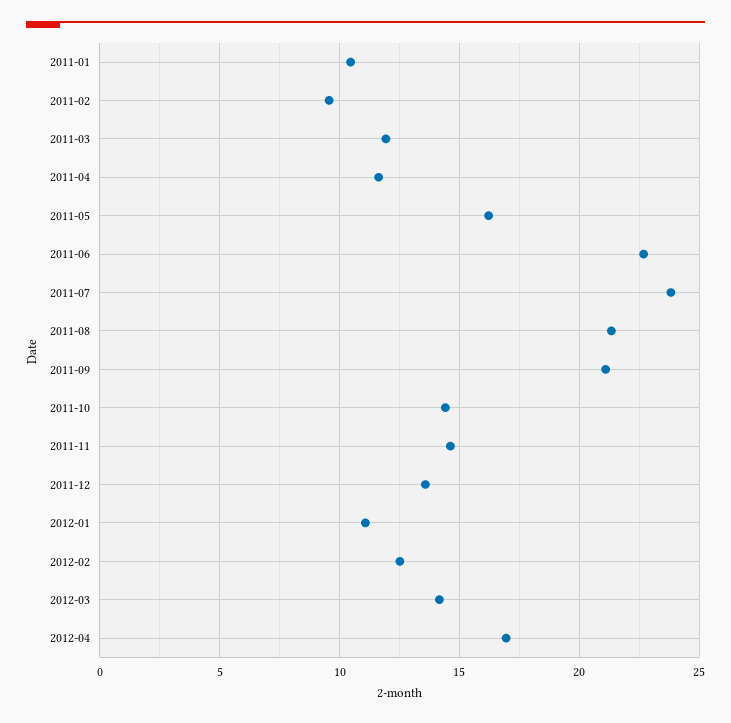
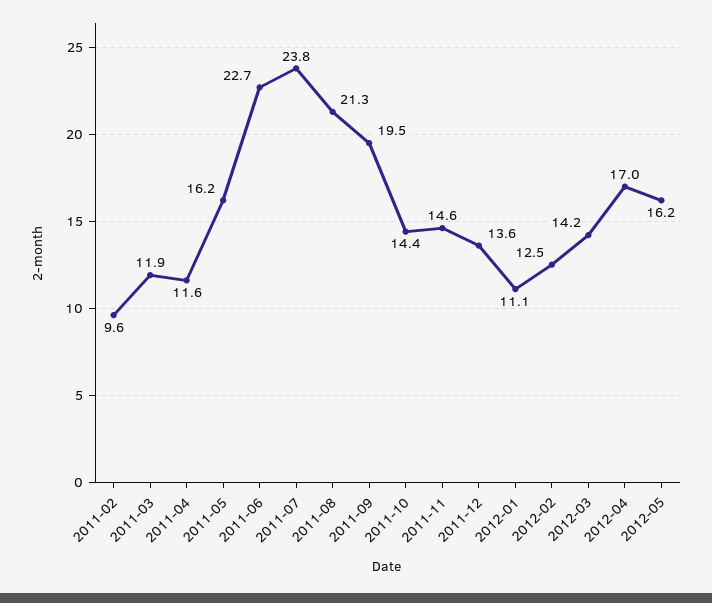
2011-01: 10.5 -> none
2011-09: 21 -> 19.5
2012-05: none -> 16.2

